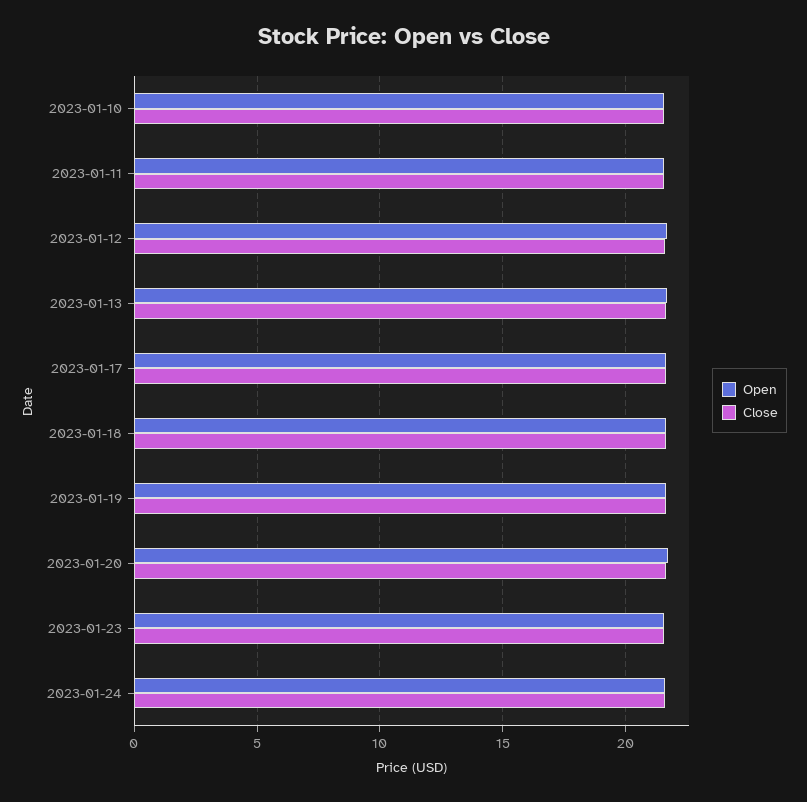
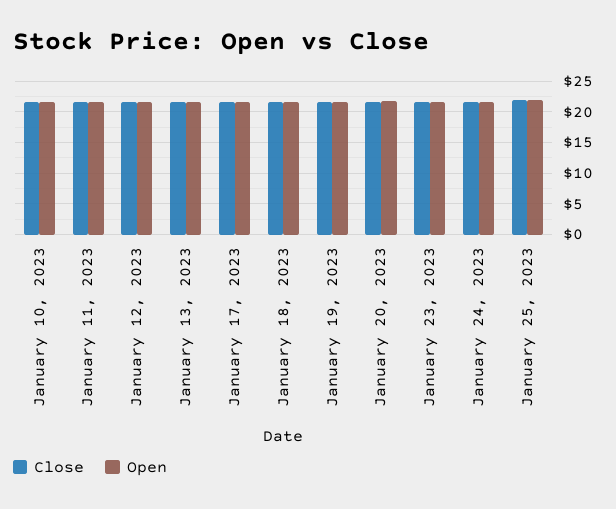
Close, January 25, 2023: none -> 22
Open, January 25, 2023: none -> 22

